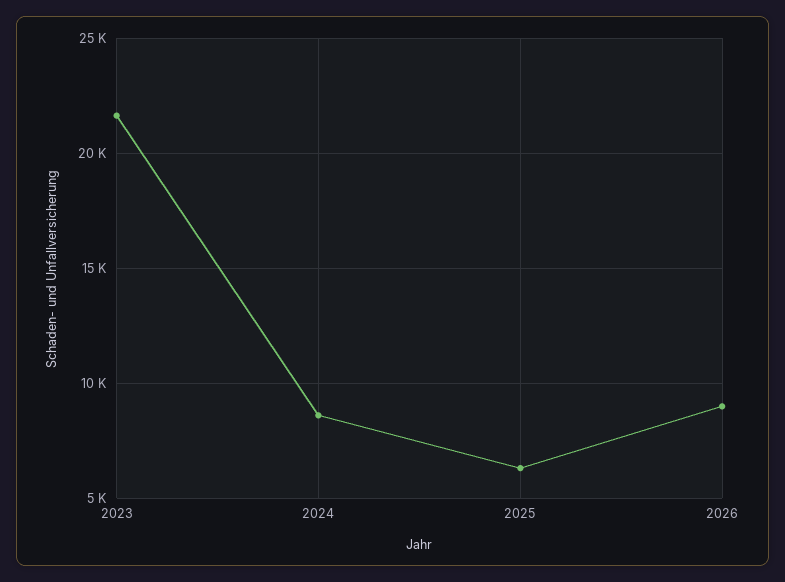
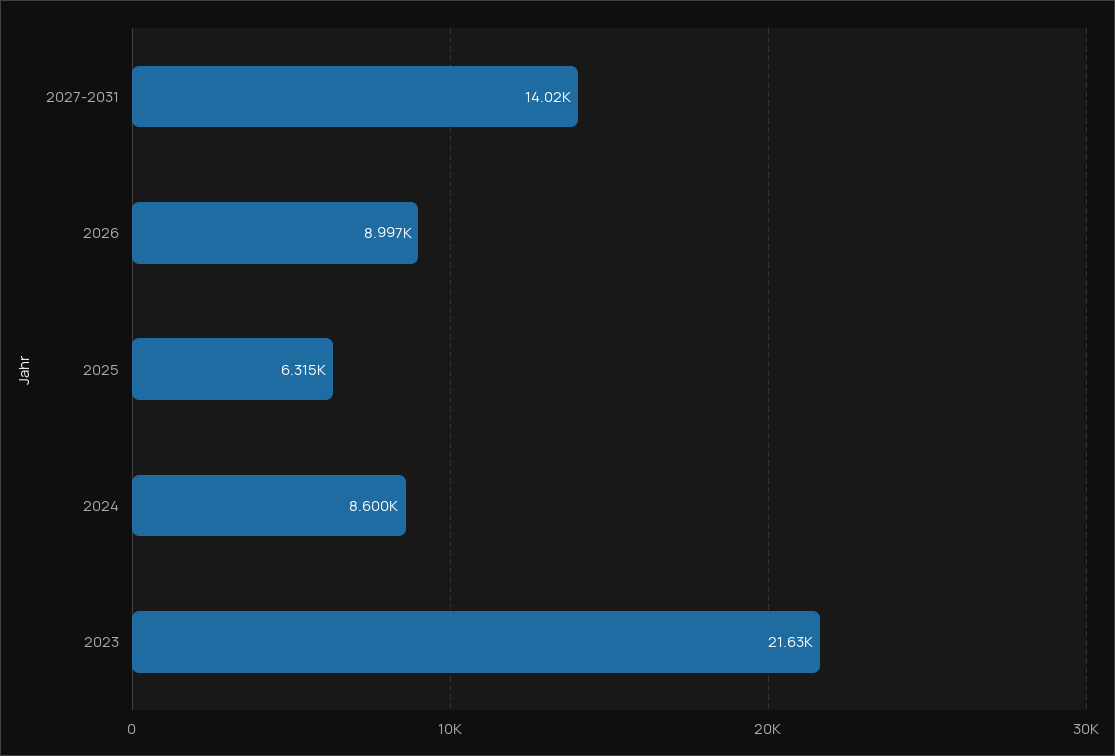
2027-2031: none -> 14020

